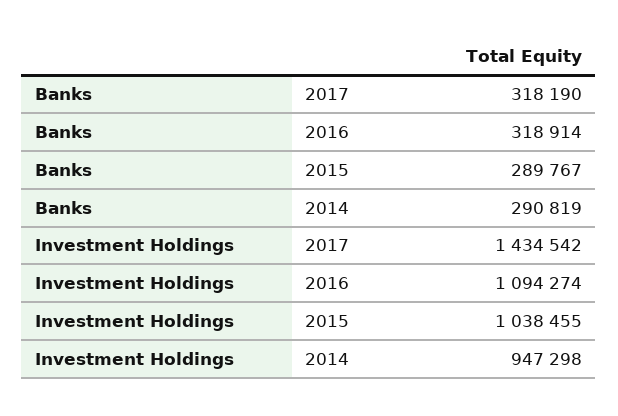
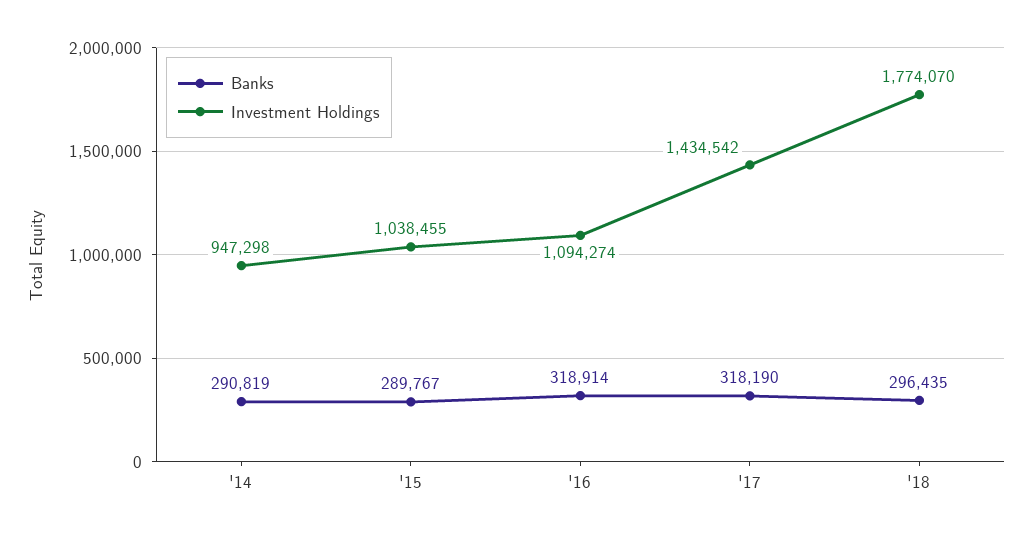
Banks, '18: none -> 296435
Investment Holdings, '18: none -> 1774070

